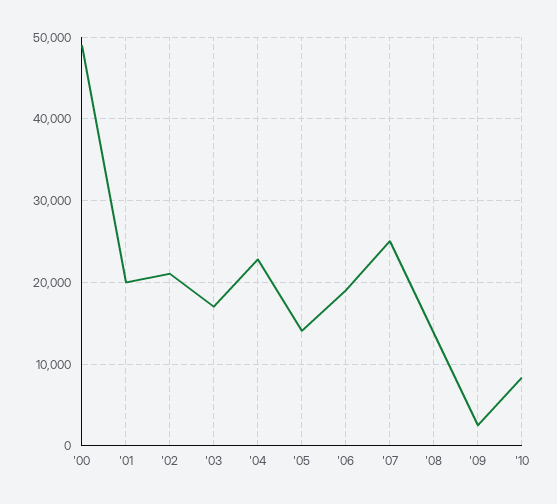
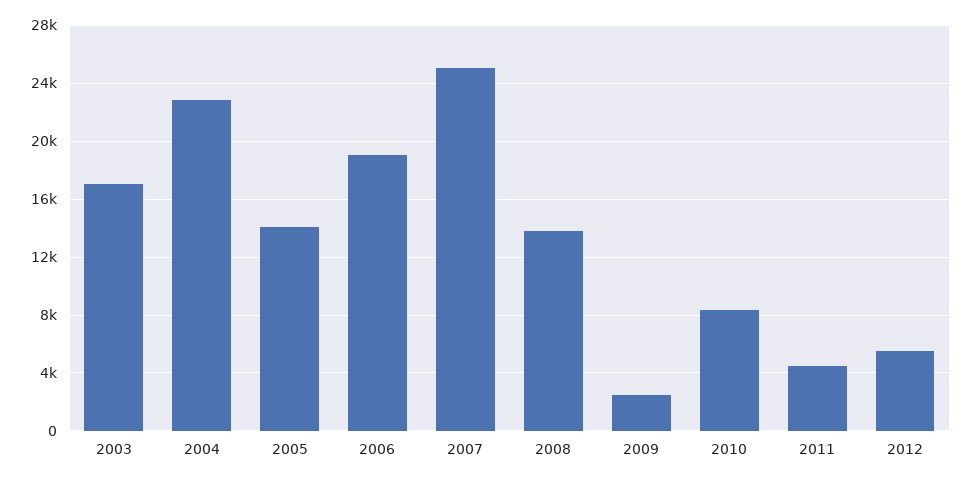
'00: 49000 -> none
'01: 20000 -> none
'02: 21000 -> none
2011: none -> 4500
2012: none -> 5500

